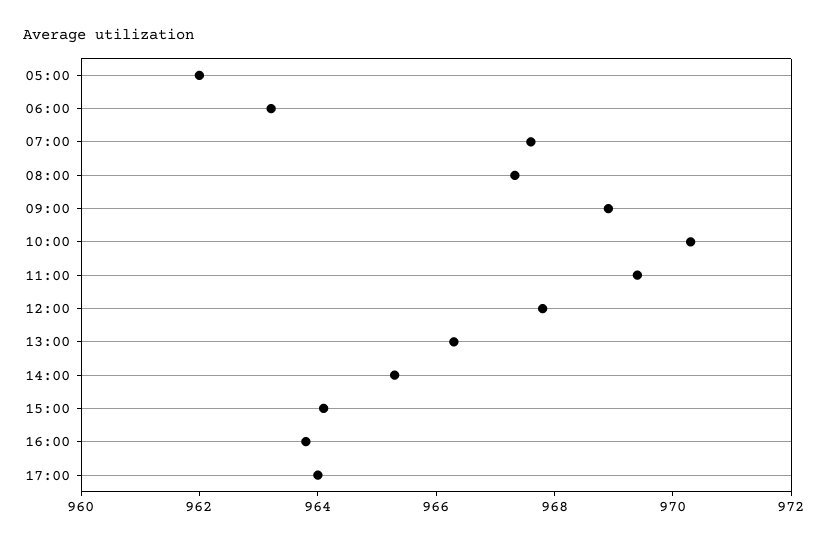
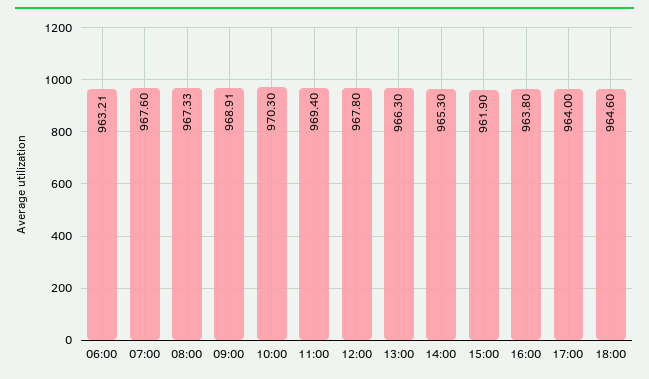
05:00: 962 -> none
15:00: 964 -> 961.9
18:00: none -> 964.6

